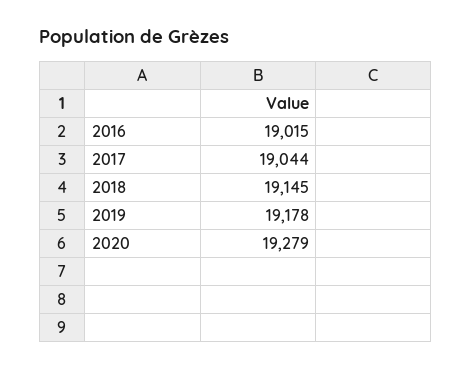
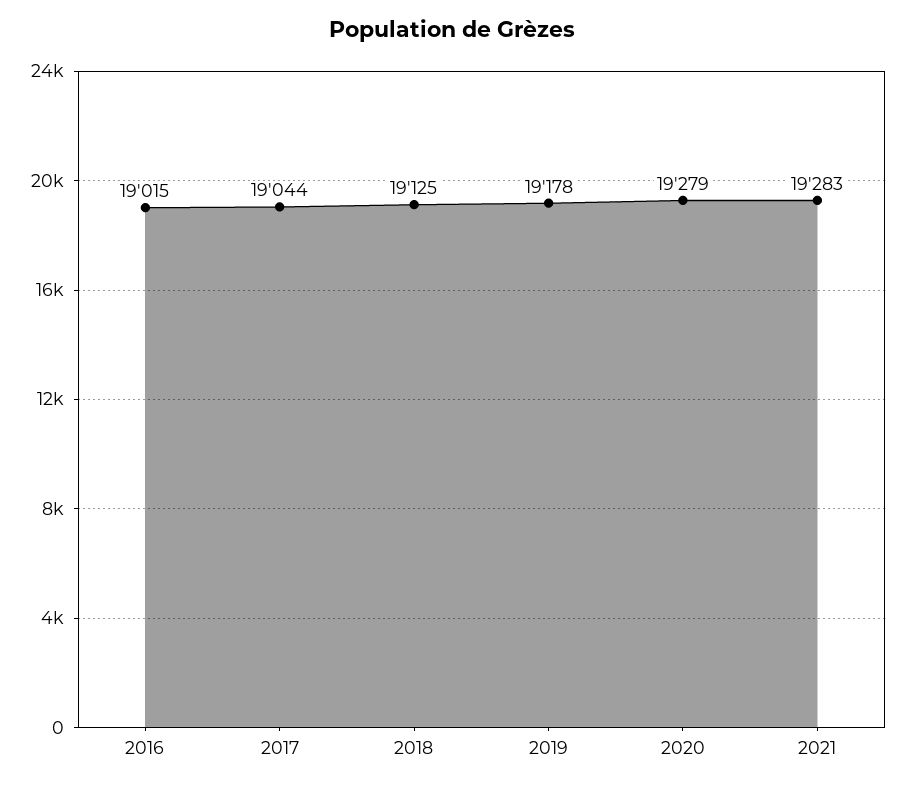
2018: 19145 -> 19125
2021: none -> 19283

